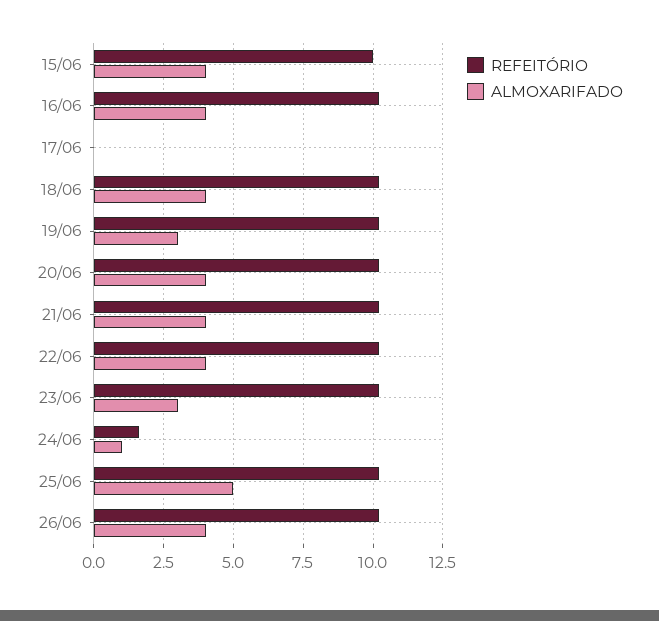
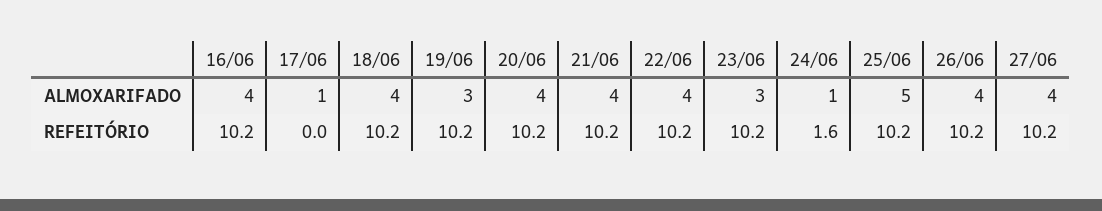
REFEITÓRIO, 15/06: 10 -> none
ALMOXARIFADO, 15/06: 4 -> none
ALMOXARIFADO, 17/06: 0 -> 1
ALMOXARIFADO, 27/06: none -> 4
REFEITÓRIO, 27/06: none -> 10.2

